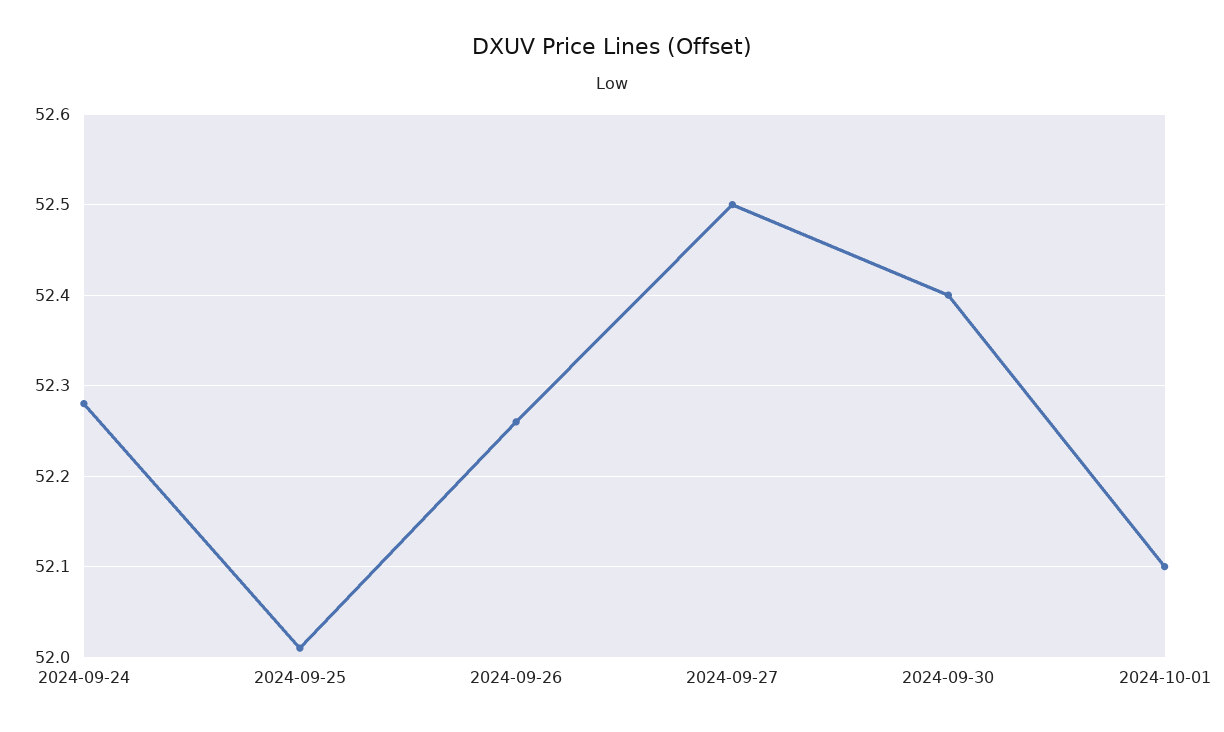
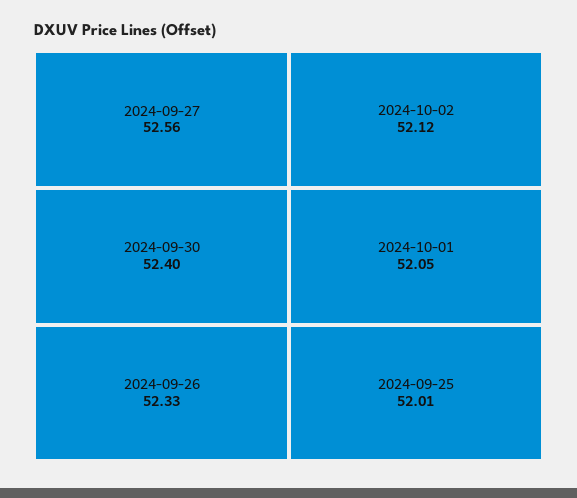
2024-09-24: 52.28 -> none
2024-09-26: 52.26 -> 52.33
2024-09-27: 52.5 -> 52.56
2024-10-01: 52.1 -> 52.05
2024-10-02: none -> 52.12

